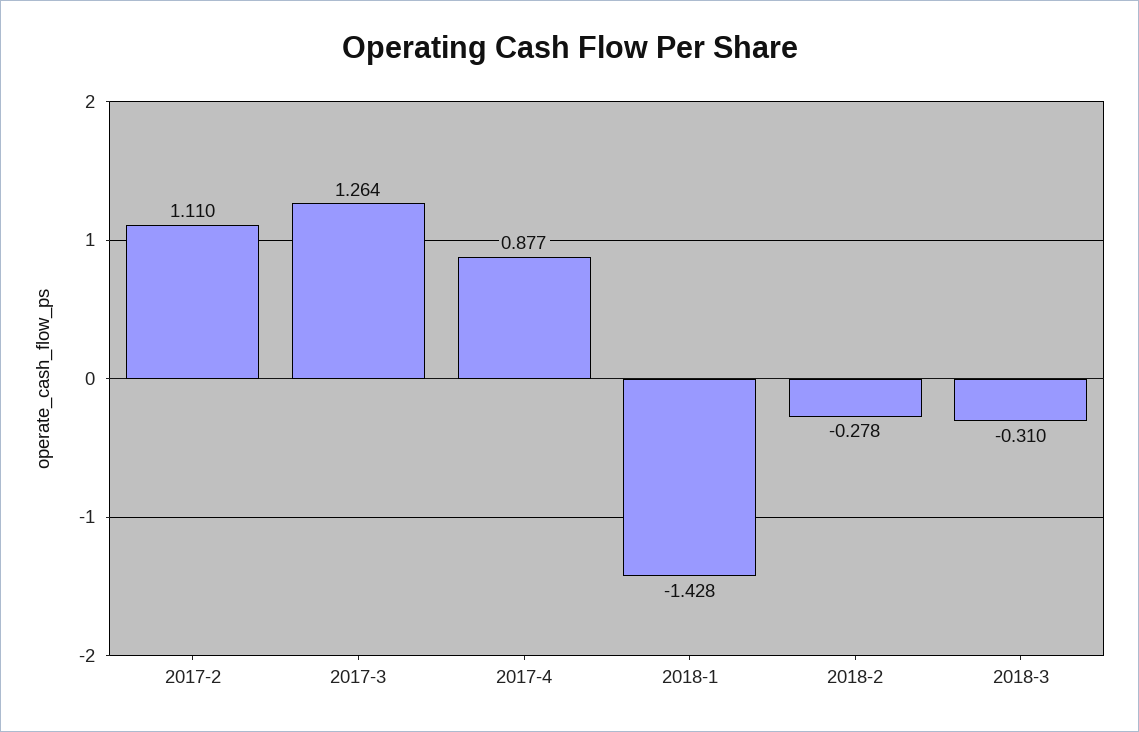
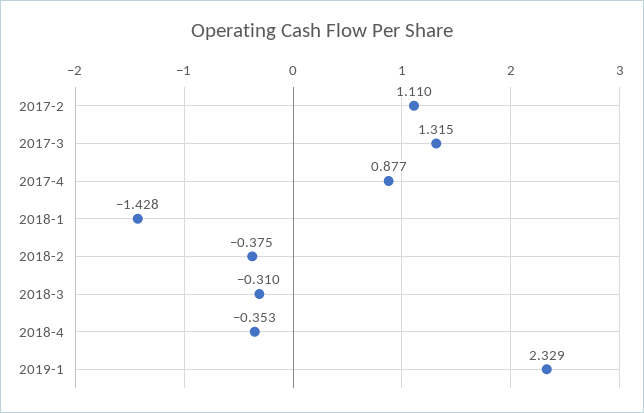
2017-3: 1.264 -> 1.315
2018-2: -0.278 -> -0.375
2018-4: none -> -0.353
2019-1: none -> 2.329

